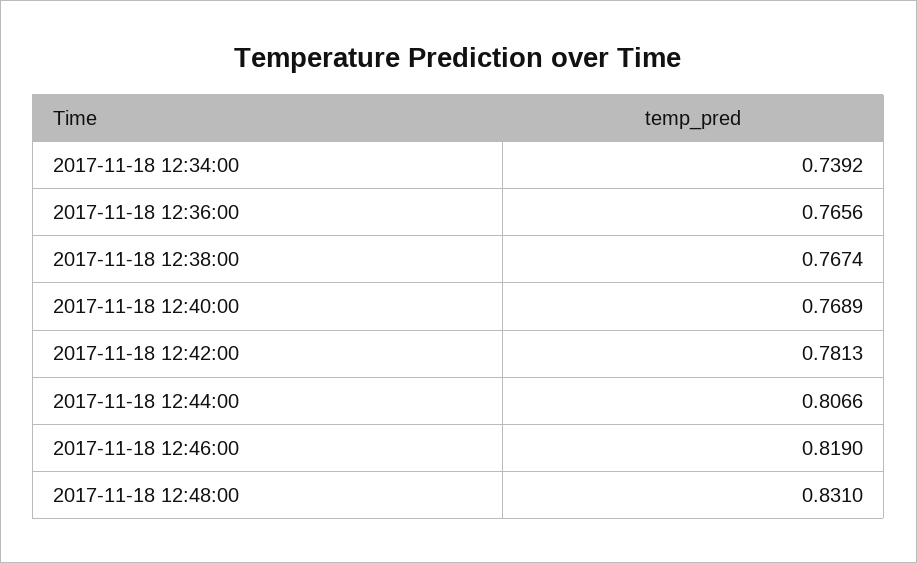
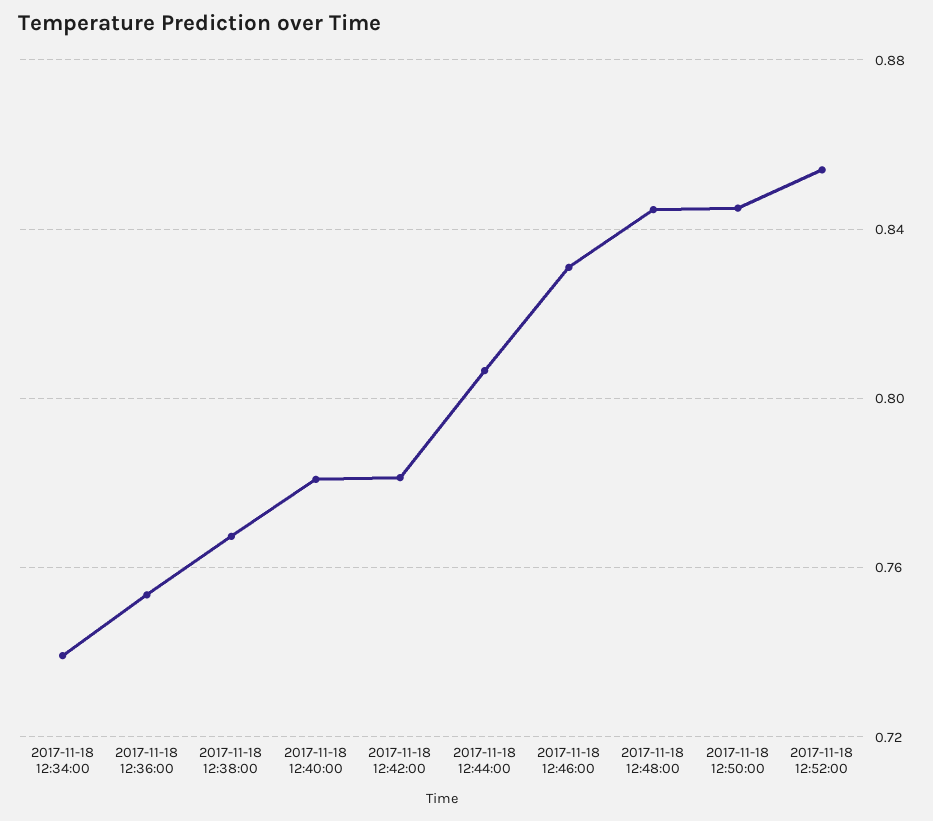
2017-11-18 12:36:00: 0.7656 -> 0.755
2017-11-18 12:40:00: 0.7689 -> 0.78
2017-11-18 12:46:00: 0.819 -> 0.83
2017-11-18 12:48:00: 0.831 -> 0.845
2017-11-18 12:50:00: none -> 0.845
2017-11-18 12:52:00: none -> 0.855

